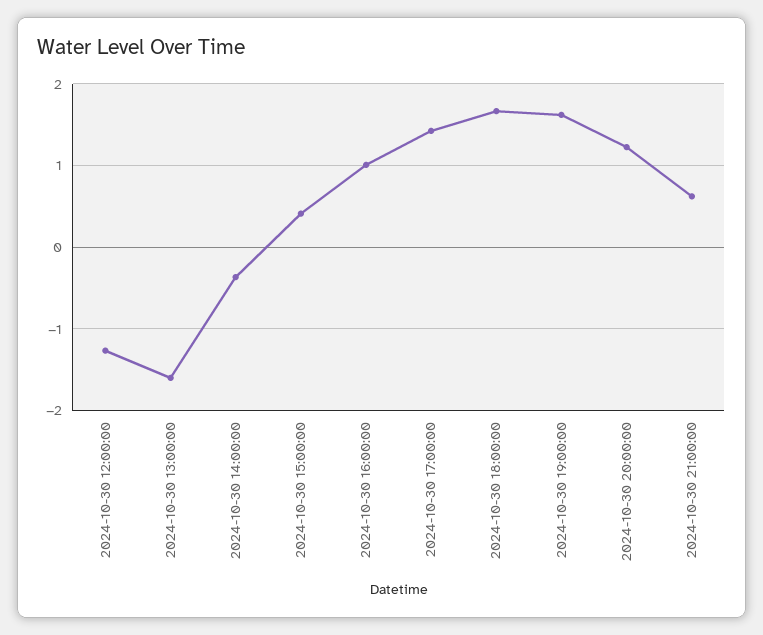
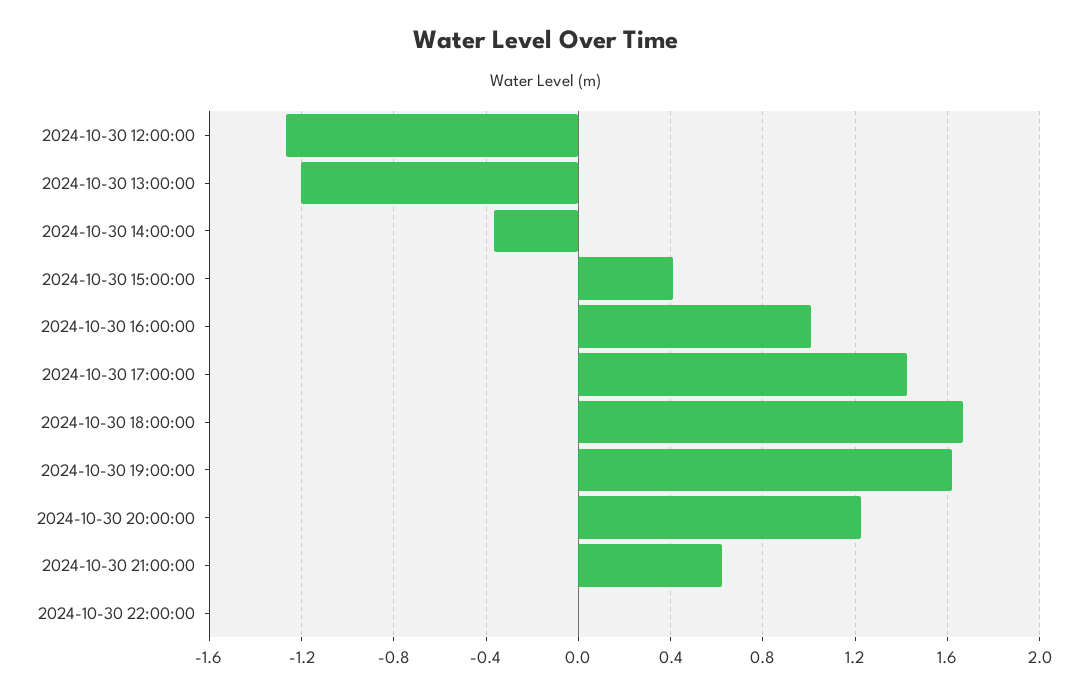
2024-10-30 13:00:00: -1.6 -> -1.2
2024-10-30 22:00:00: none -> 0

